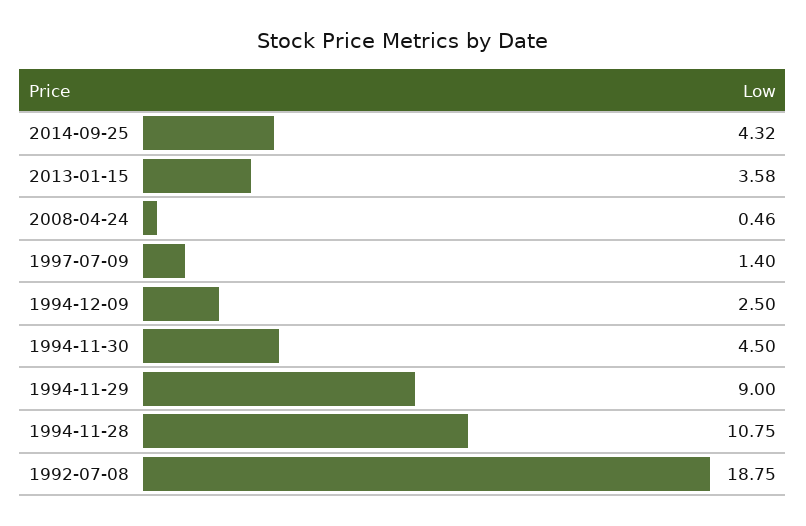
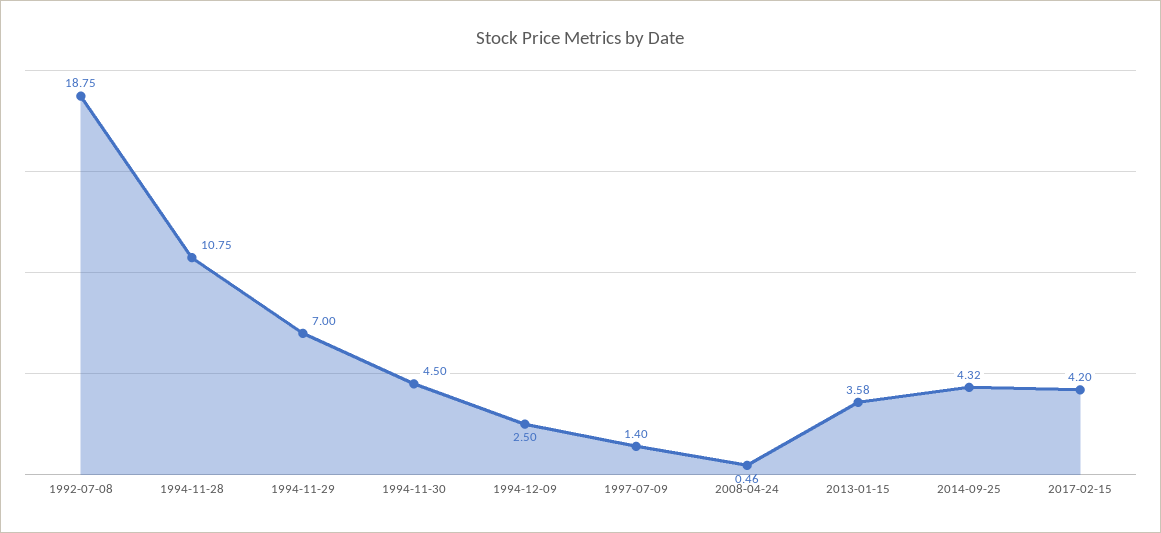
1994-11-29: 9 -> 7
2017-02-15: none -> 4.2

